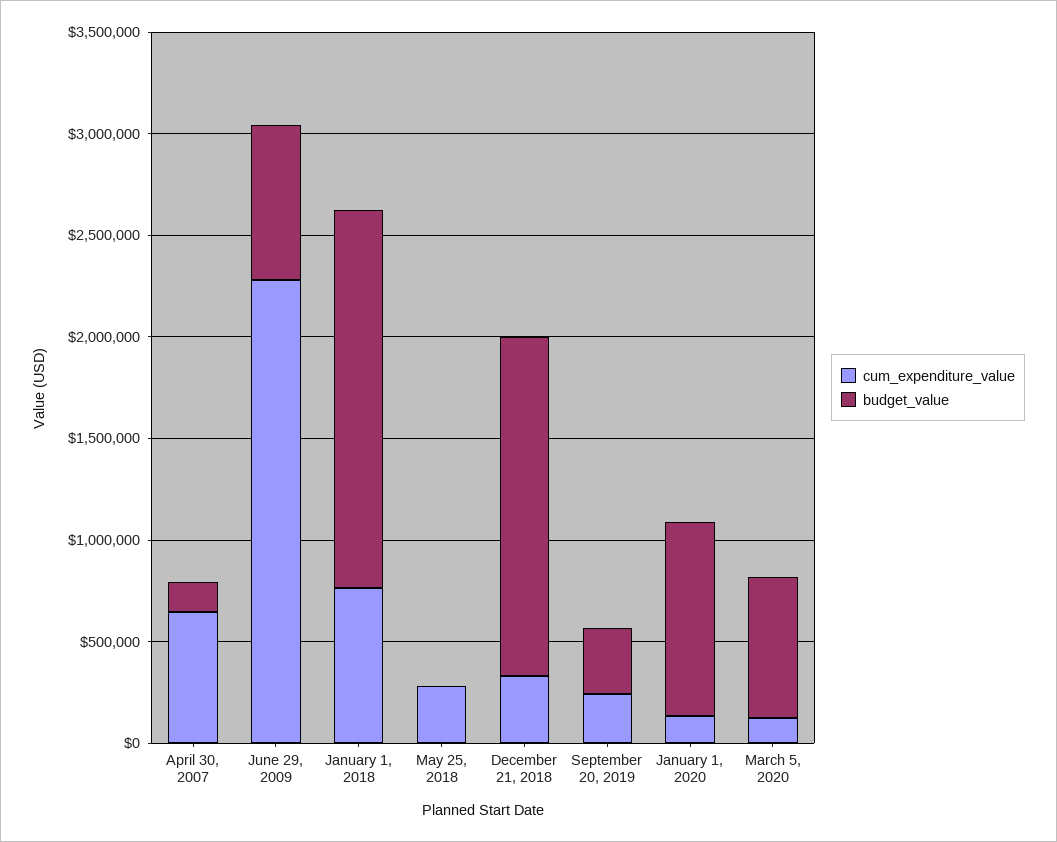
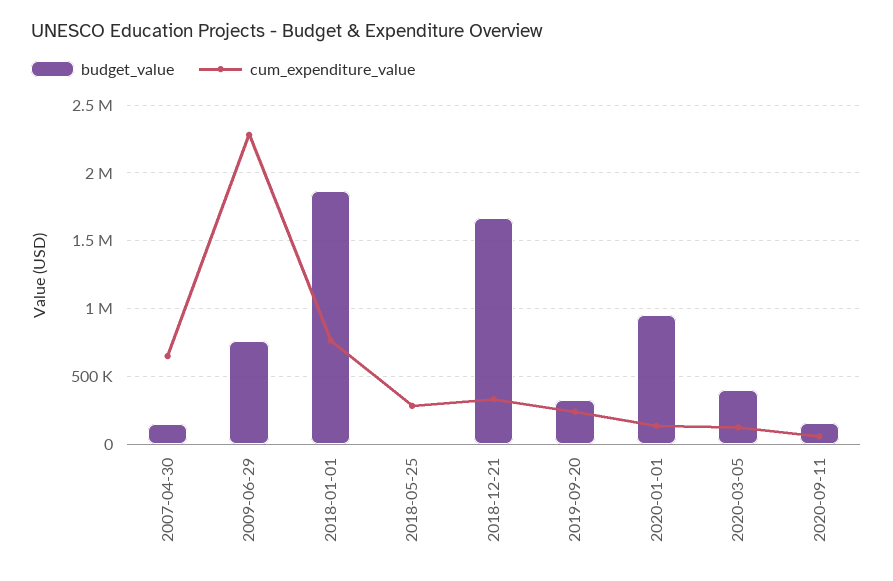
budget_value, March 5, 2020: 700000 -> 400000
budget_value, 2020-09-11: none -> 150000
cum_expenditure_value, 2020-09-11: none -> 50000

